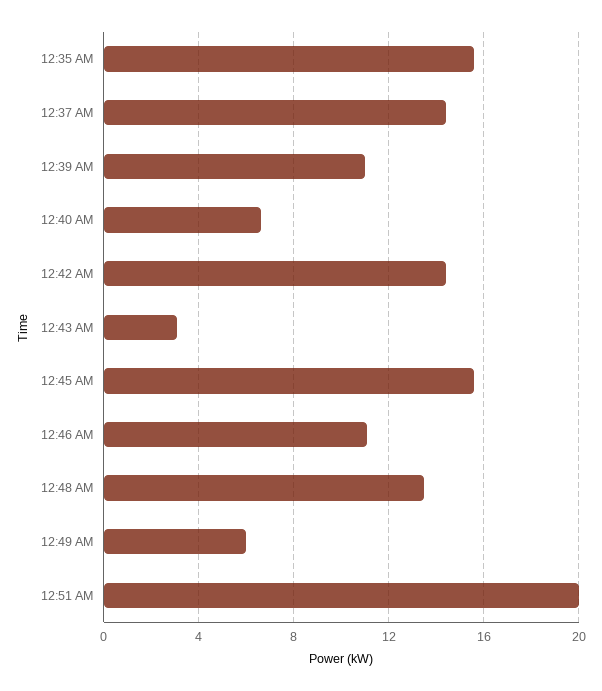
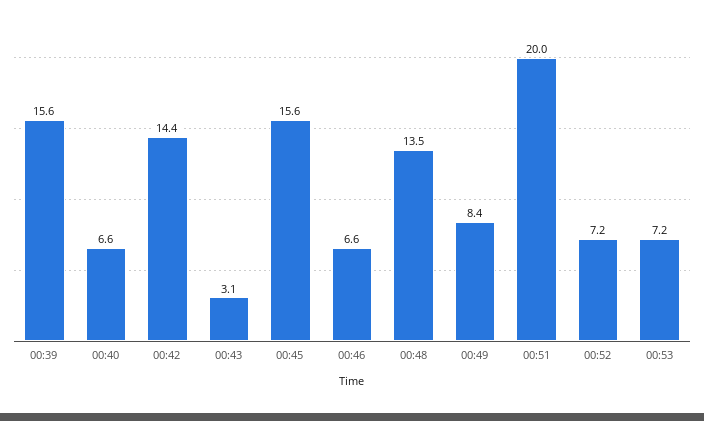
12:35 AM: 15.5 -> none
12:37 AM: 14.5 -> none
12:39 AM: 11 -> 15.6
12:46 AM: 11 -> 6.6
12:49 AM: 6 -> 8.4
00:52: none -> 7.2
00:53: none -> 7.2

